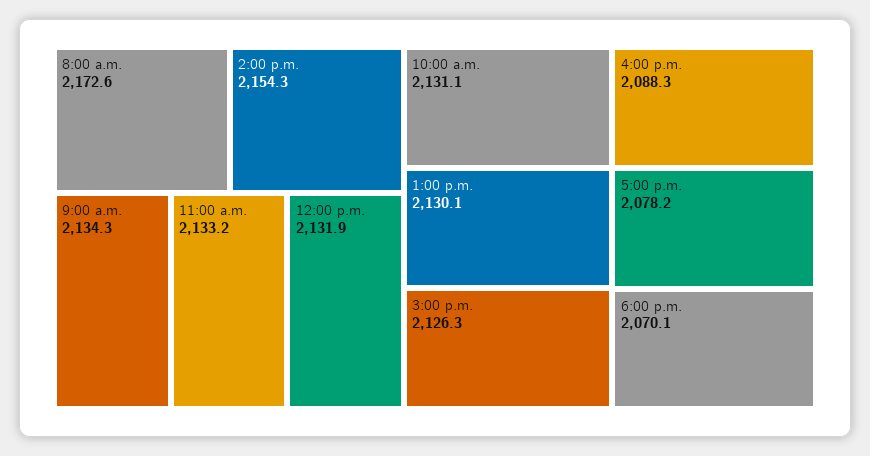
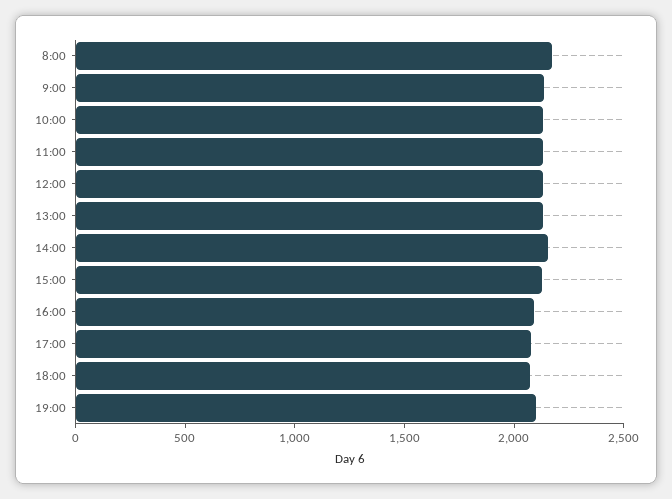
19:00: none -> 2100

